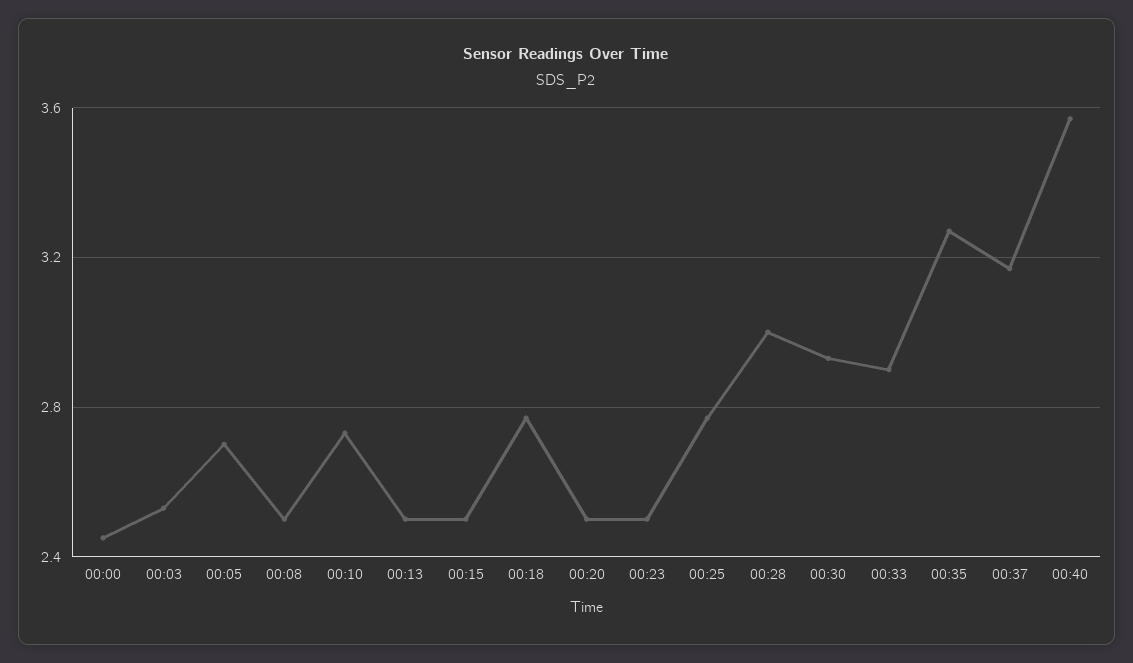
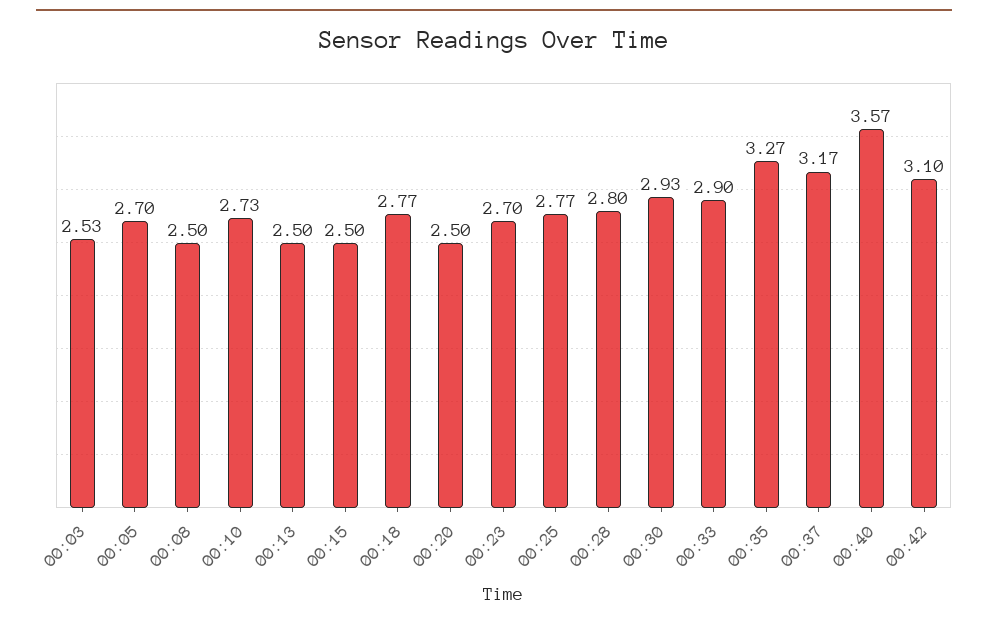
00:00: 2.45 -> none
00:23: 2.5 -> 2.7
00:28: 3 -> 2.8
00:42: none -> 3.1

